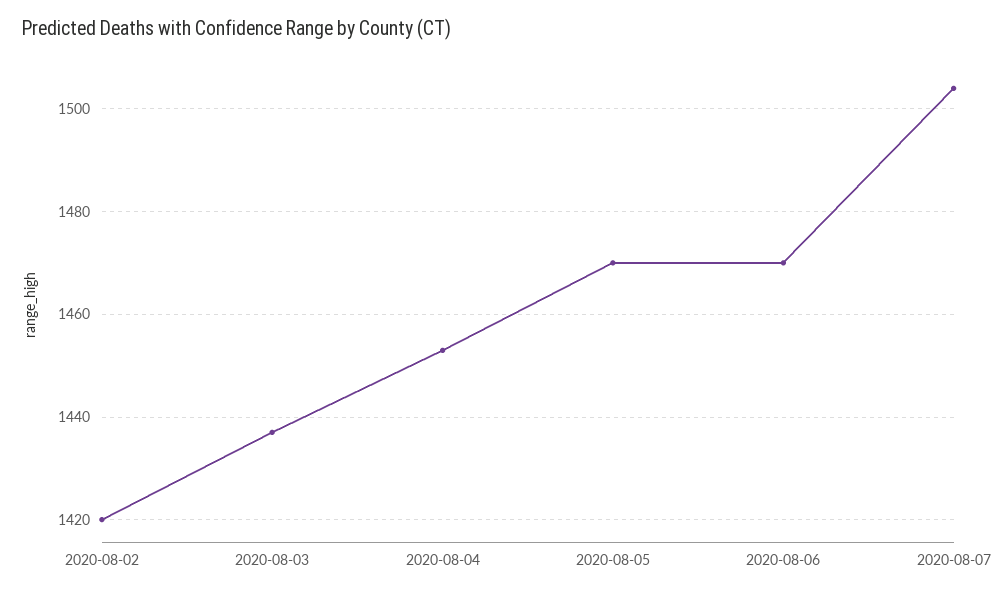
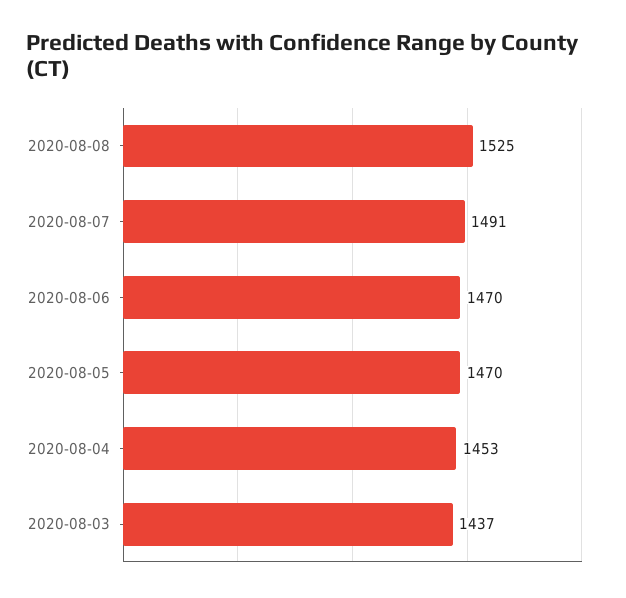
2020-08-02: 1420 -> none
2020-08-07: 1505 -> 1491
2020-08-08: none -> 1525

